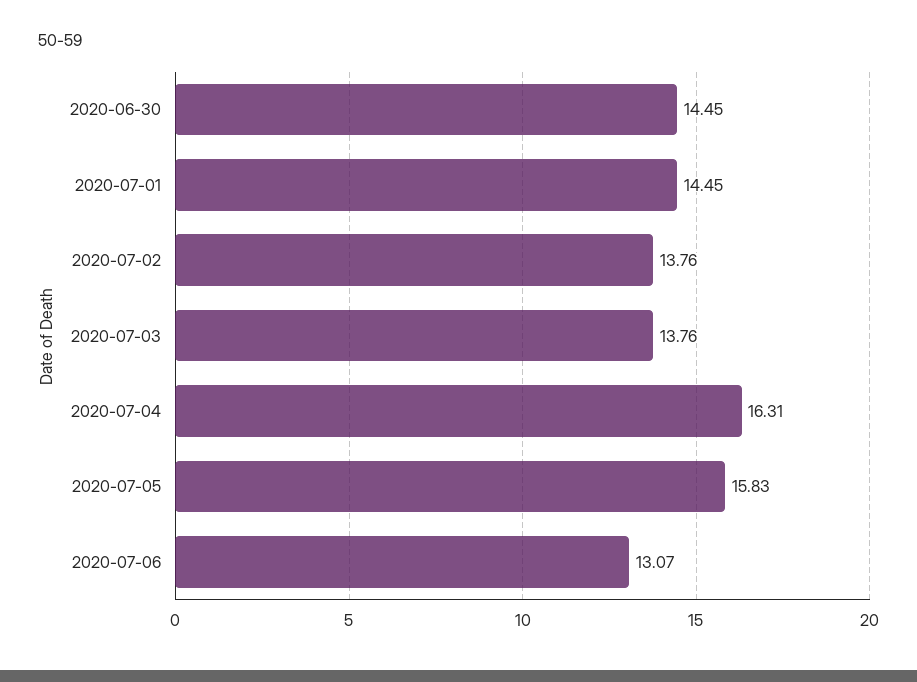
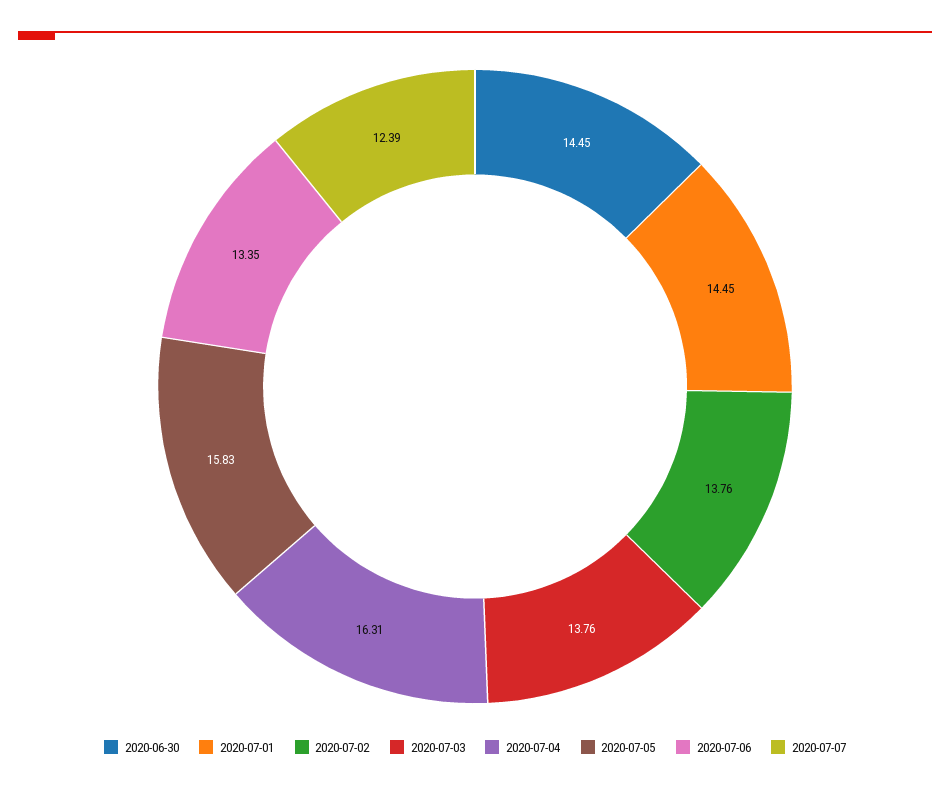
2020-07-06: 13.07 -> 13.35
2020-07-07: none -> 12.39

